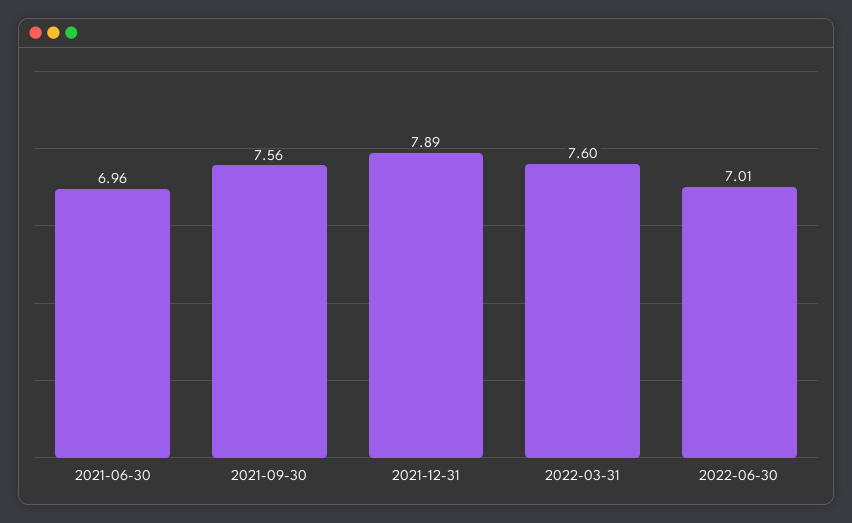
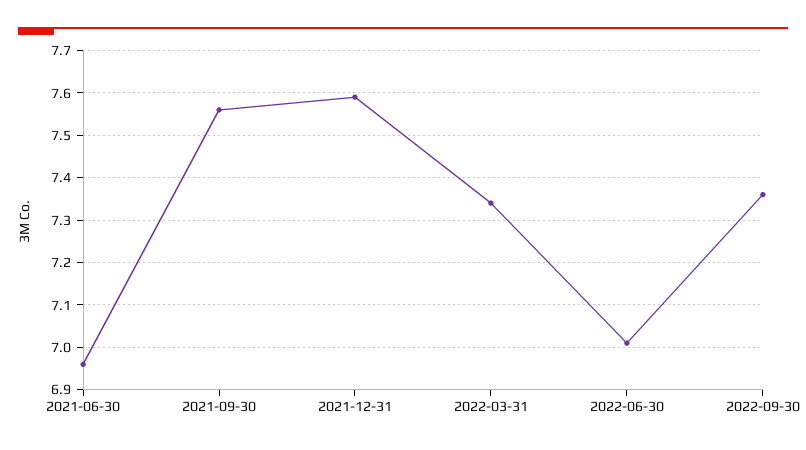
2021-12-31: 7.89 -> 7.6
2022-03-31: 7.6 -> 7.35
2022-09-30: none -> 7.35

